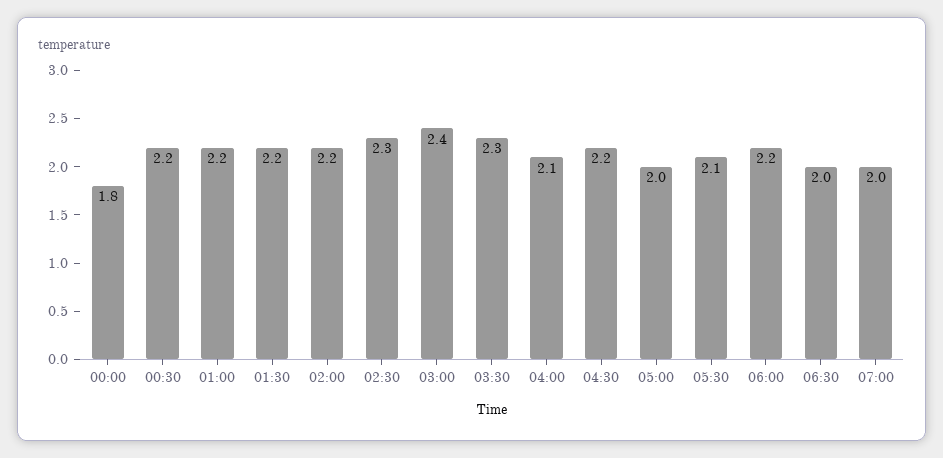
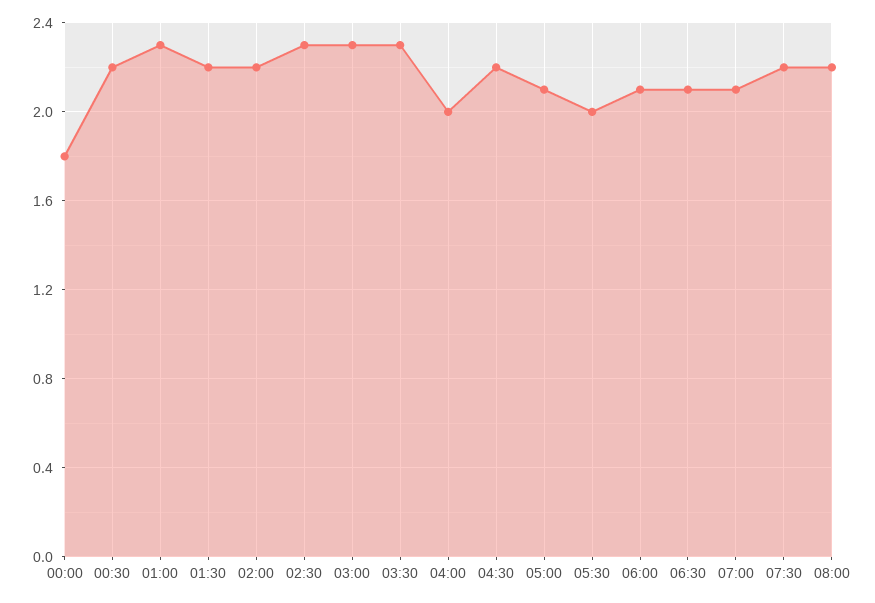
01:00: 2.2 -> 2.3
03:00: 2.4 -> 2.3
04:00: 2.1 -> 2
05:00: 2 -> 2.1
05:30: 2.1 -> 2
06:00: 2.2 -> 2.1
06:30: 2 -> 2.1
07:00: 2 -> 2.1
07:30: none -> 2.2
08:00: none -> 2.2

